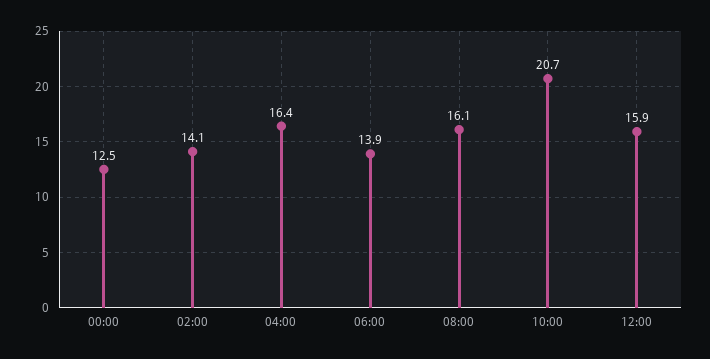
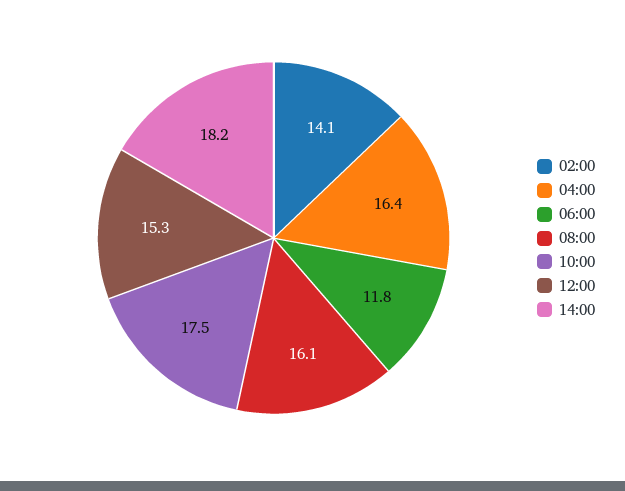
00:00: 12.5 -> none
06:00: 13.9 -> 11.8
10:00: 20.7 -> 17.5
12:00: 15.9 -> 15.3
14:00: none -> 18.2

